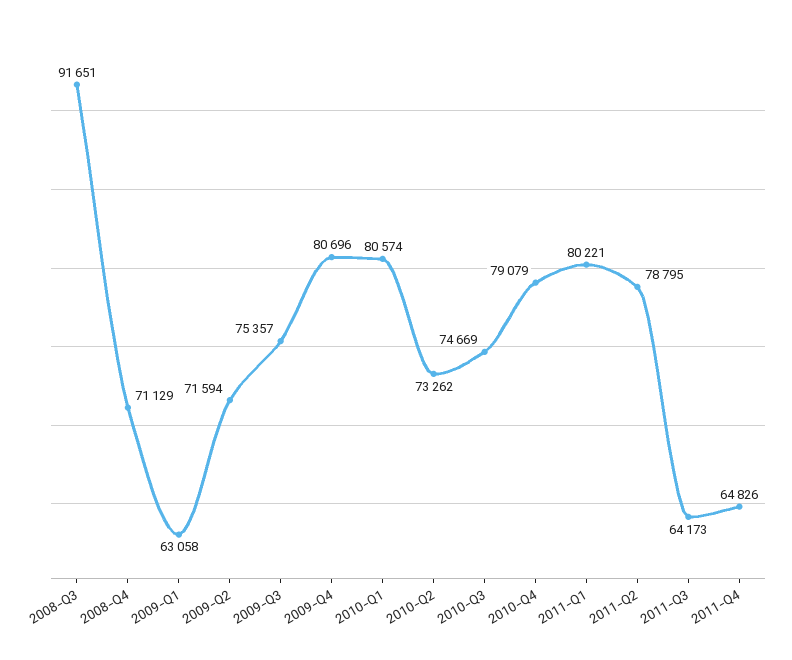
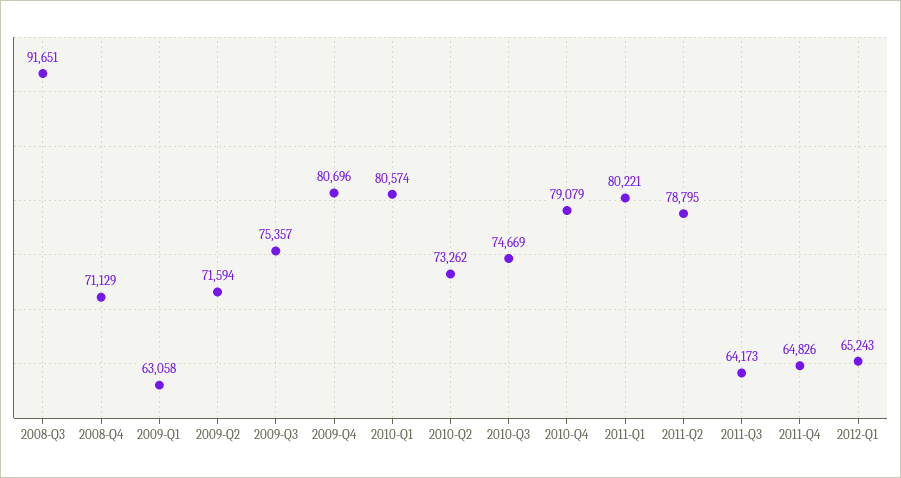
2012-Q1: none -> 65243

